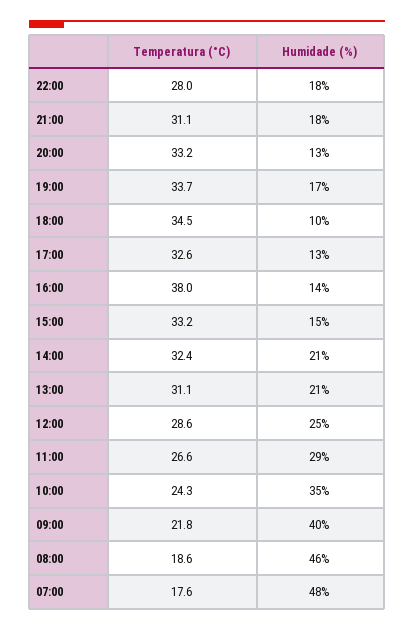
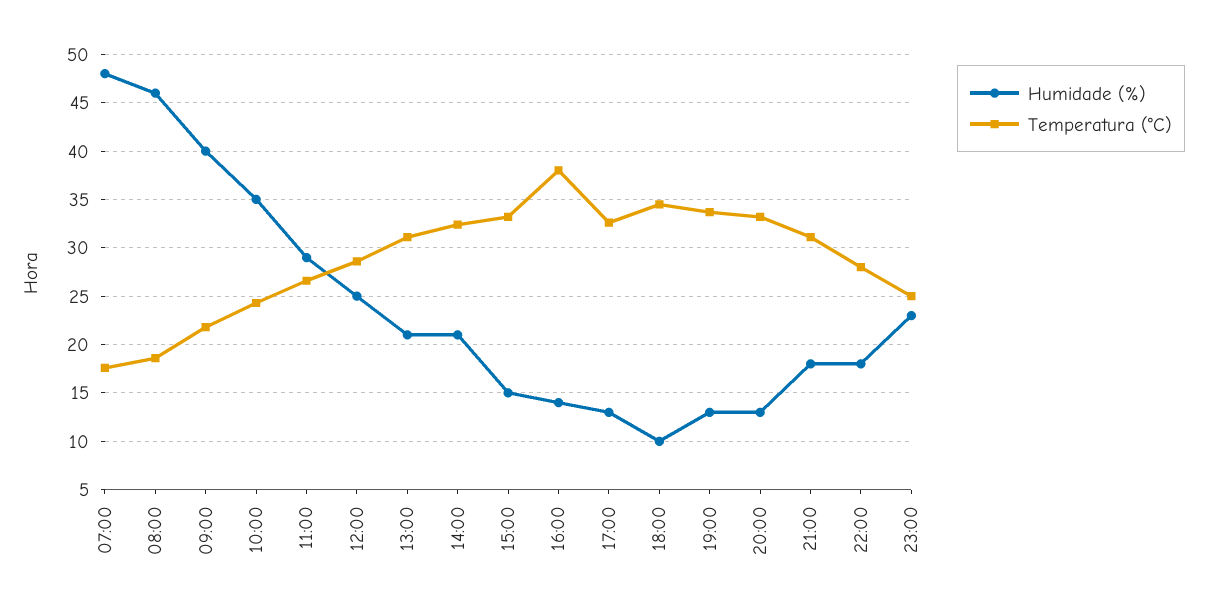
Humidade (%), 19:00: 17 -> 13
Humidade (%), 23:00: none -> 23
Temperatura (°C), 23:00: none -> 25

